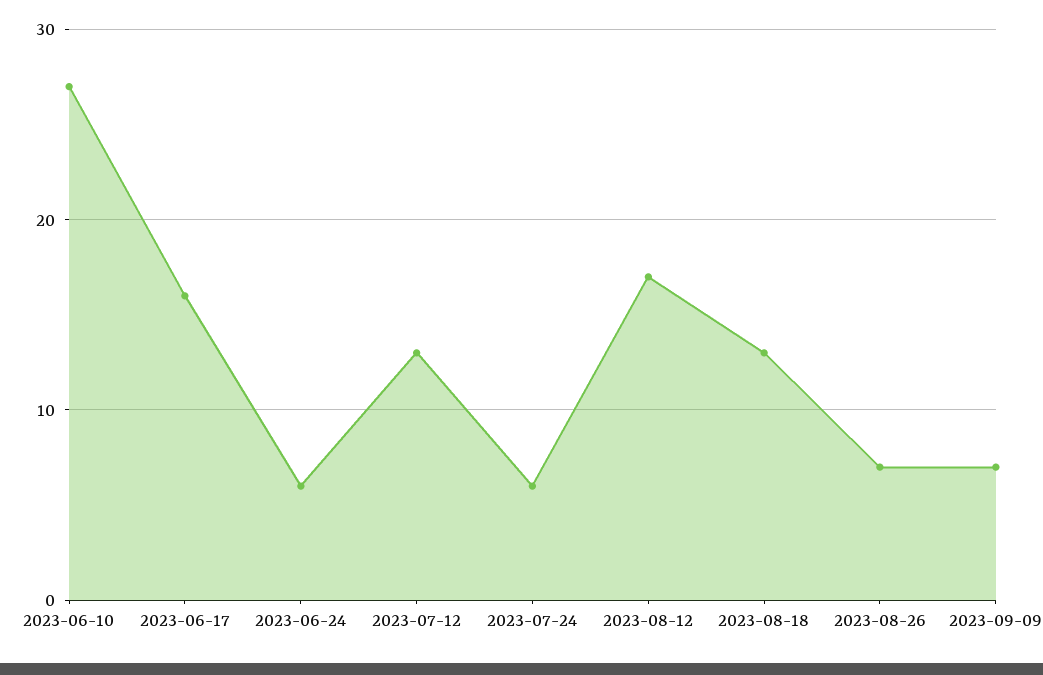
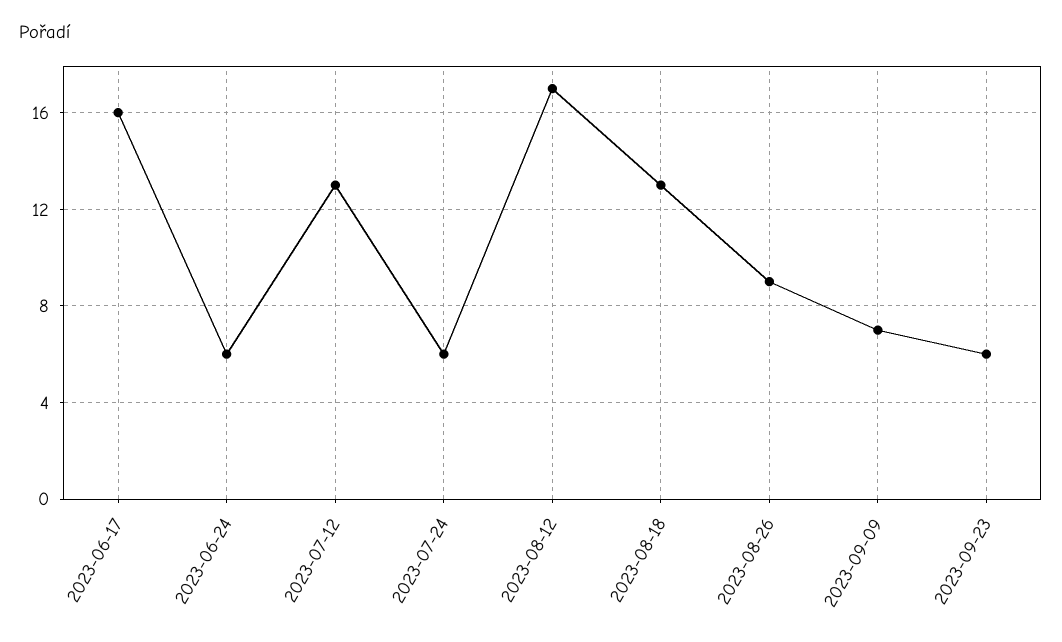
2023-06-10: 27 -> none
2023-08-26: 7 -> 9
2023-09-23: none -> 6

